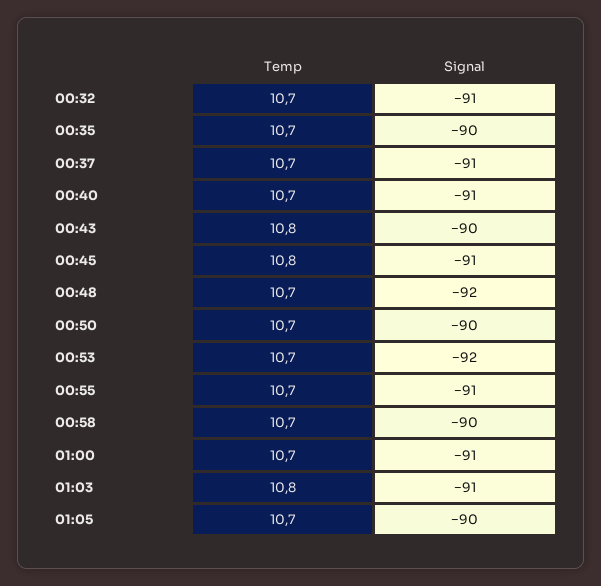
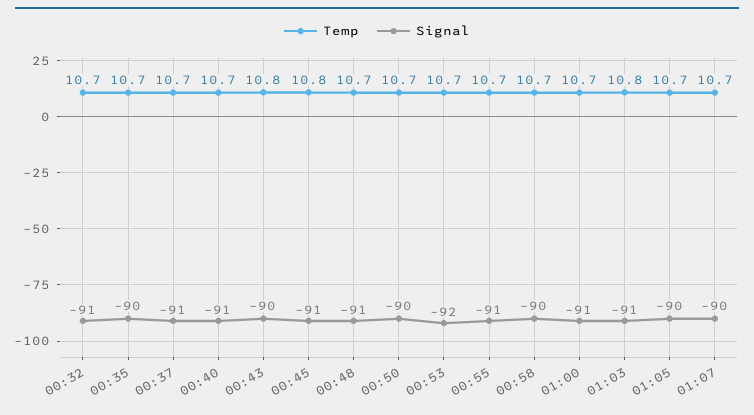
Signal, 00:48: -92 -> -91
Temp, 01:07: none -> 10.7
Signal, 01:07: none -> -90

